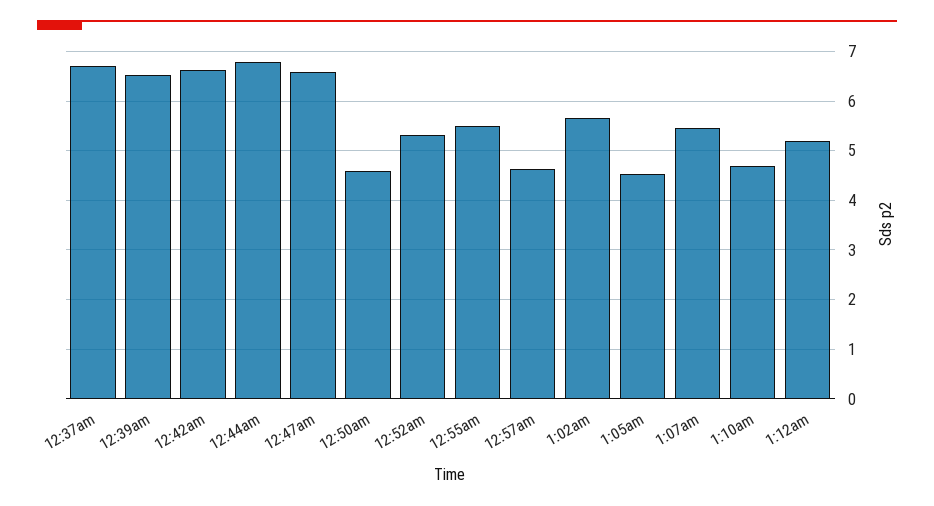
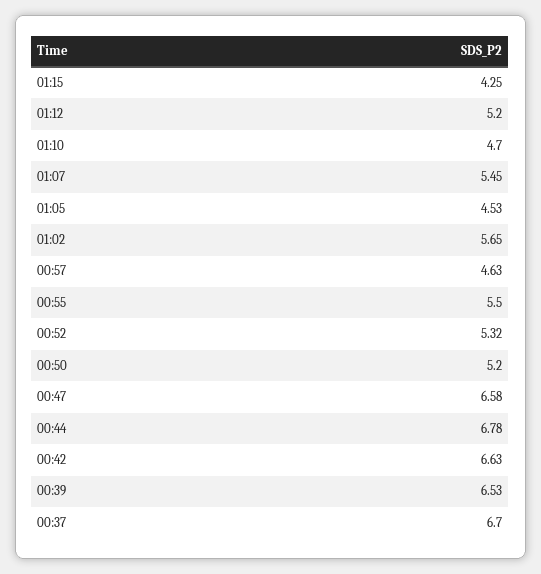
12:50am: 4.6 -> 5.2
01:15: none -> 4.25

